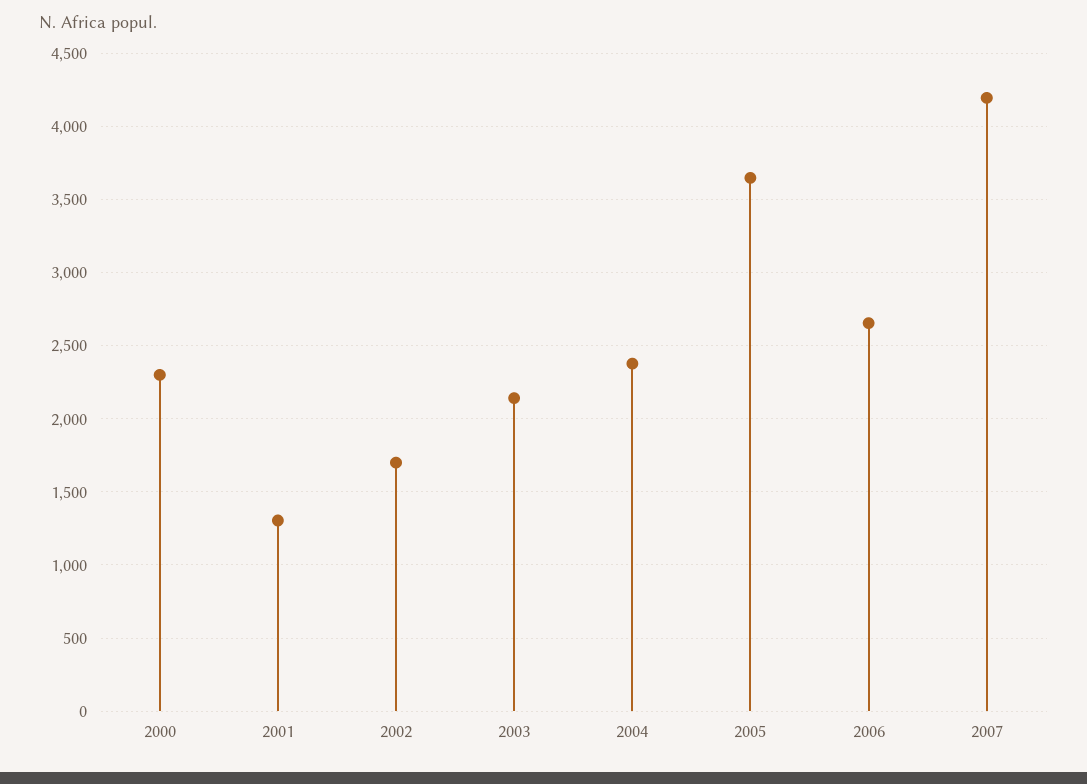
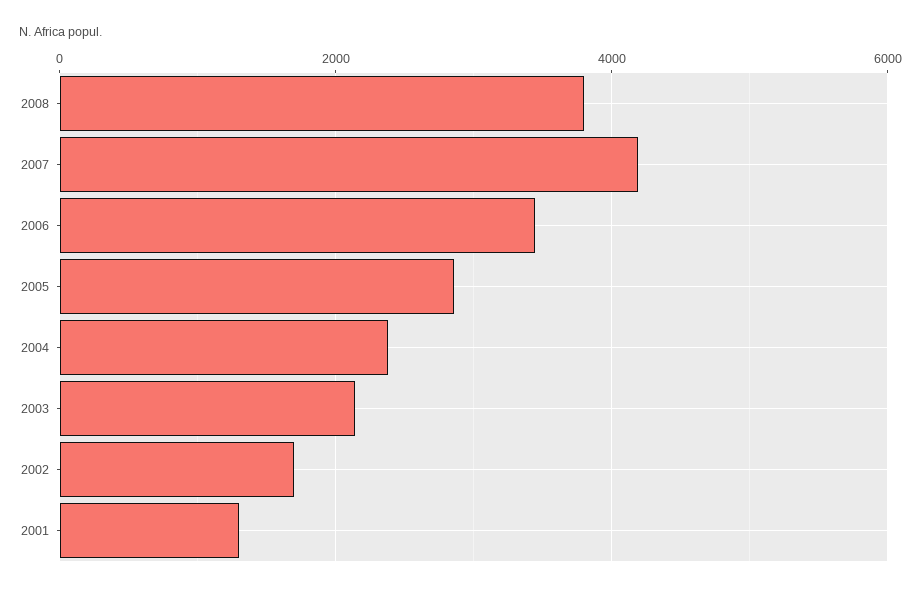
2000: 2300 -> none
2005: 3650 -> 2800
2006: 2650 -> 3400
2008: none -> 3800

